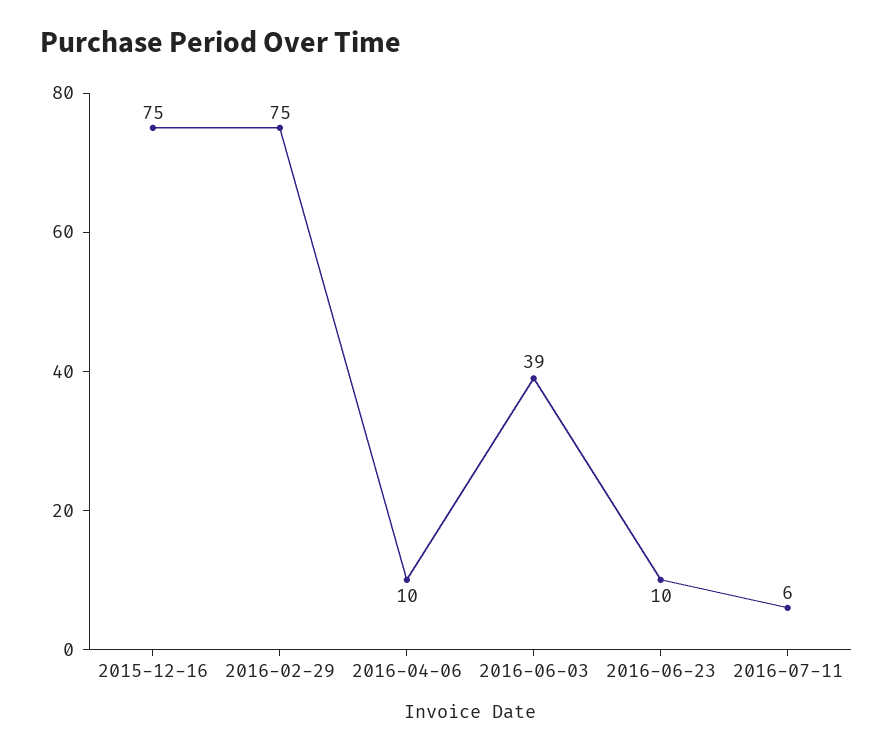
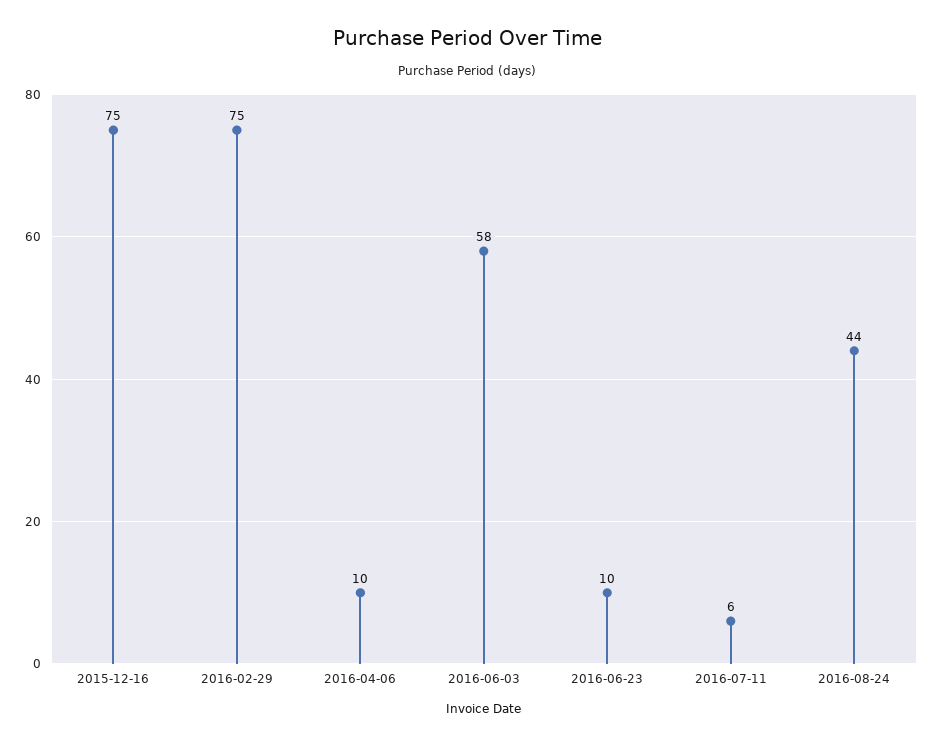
2016-06-03: 39 -> 58
2016-08-24: none -> 44

